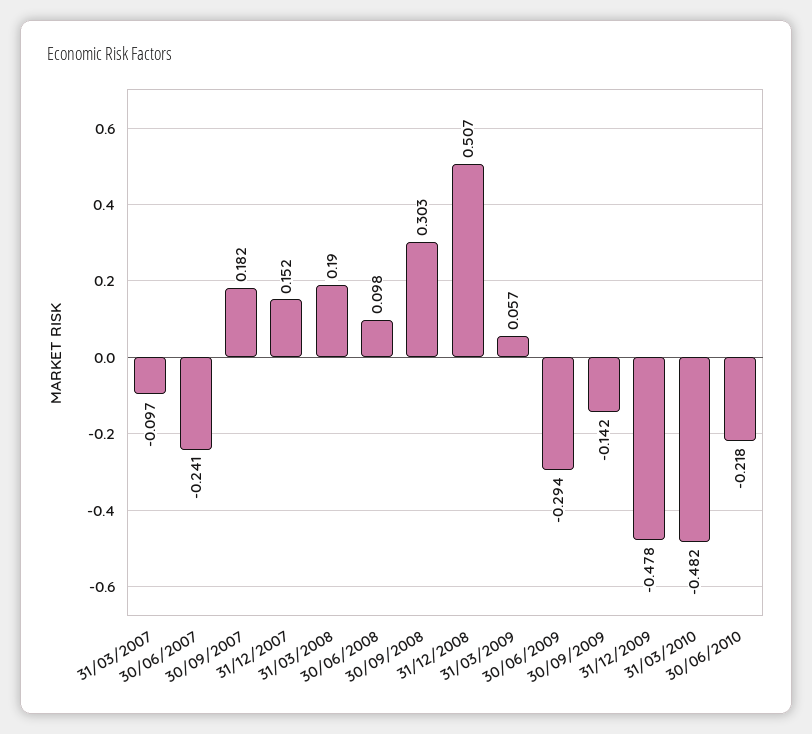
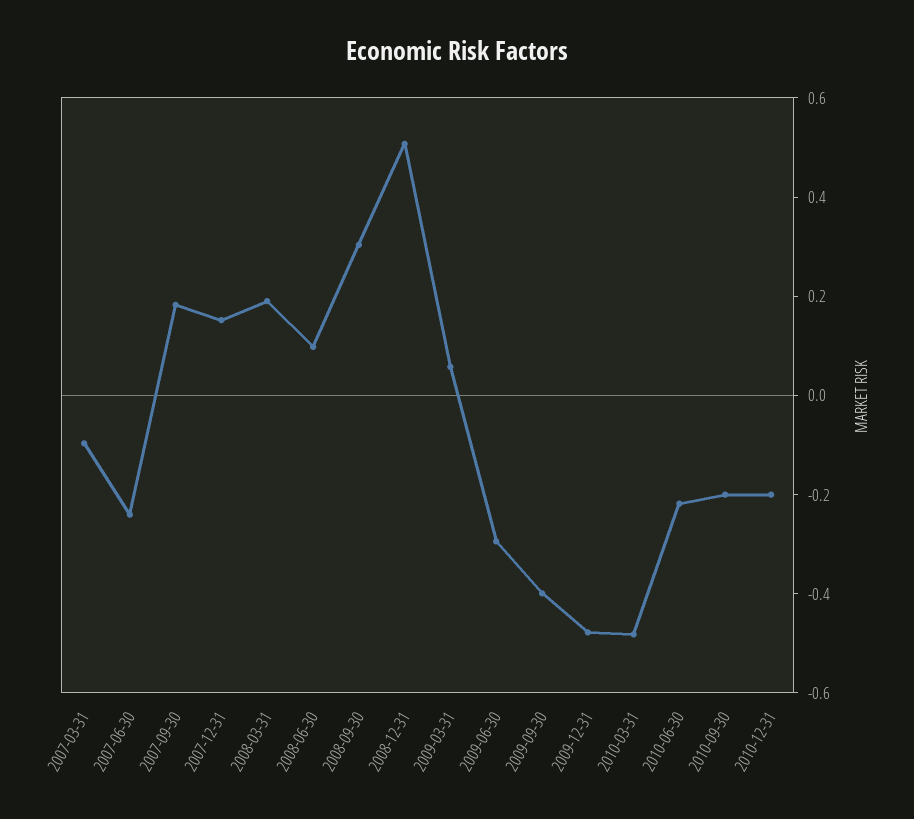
30/09/2009: -0.142 -> -0.4
2010-09-30: none -> -0.2
2010-12-31: none -> -0.2

